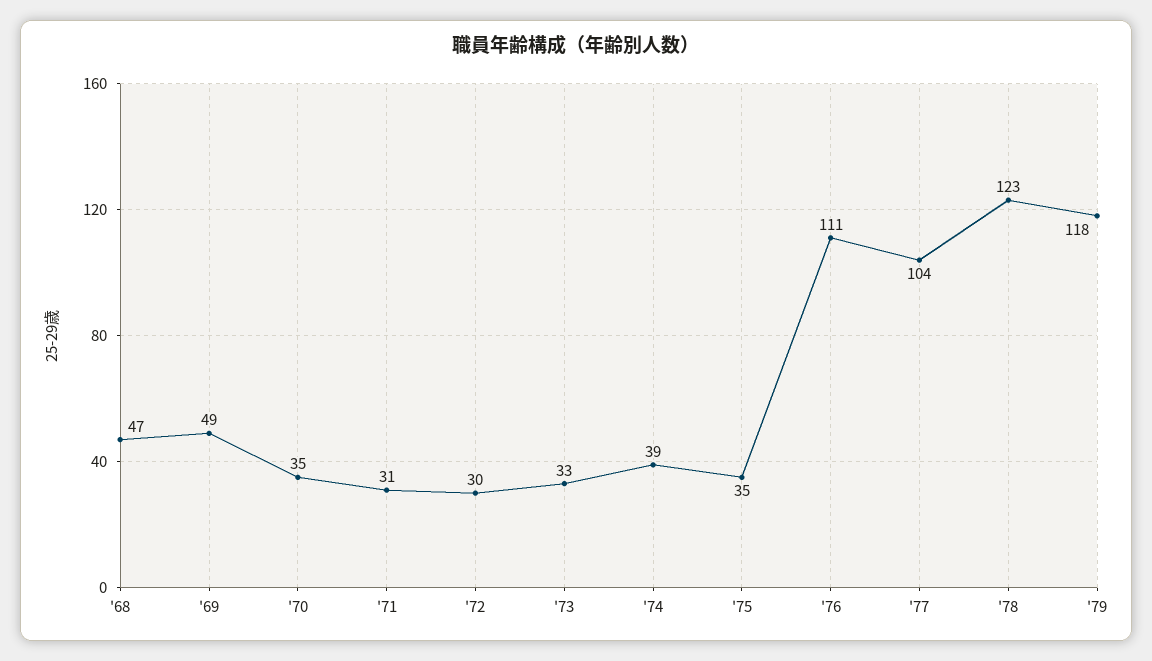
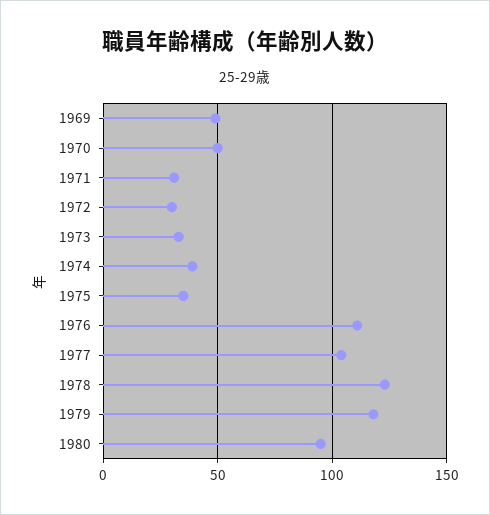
'68: 47 -> none
'70: 35 -> 50
1980: none -> 95

